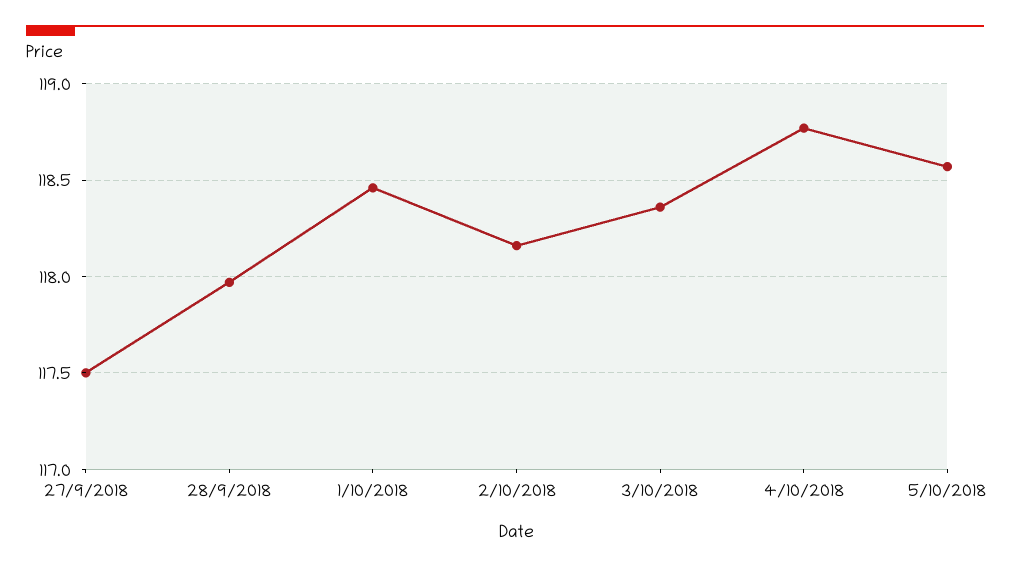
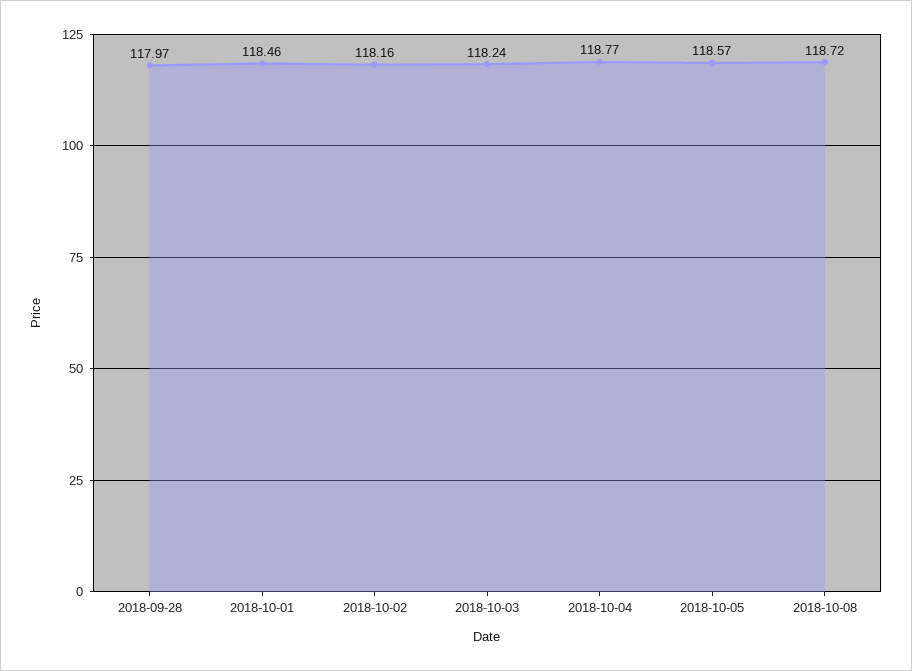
27/9/2018: 117.5 -> none
3/10/2018: 118.35 -> 118.24
2018-10-08: none -> 118.72

